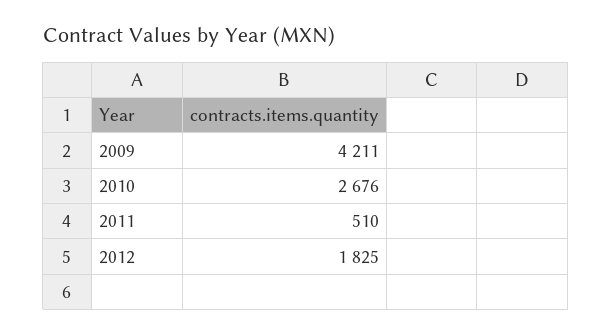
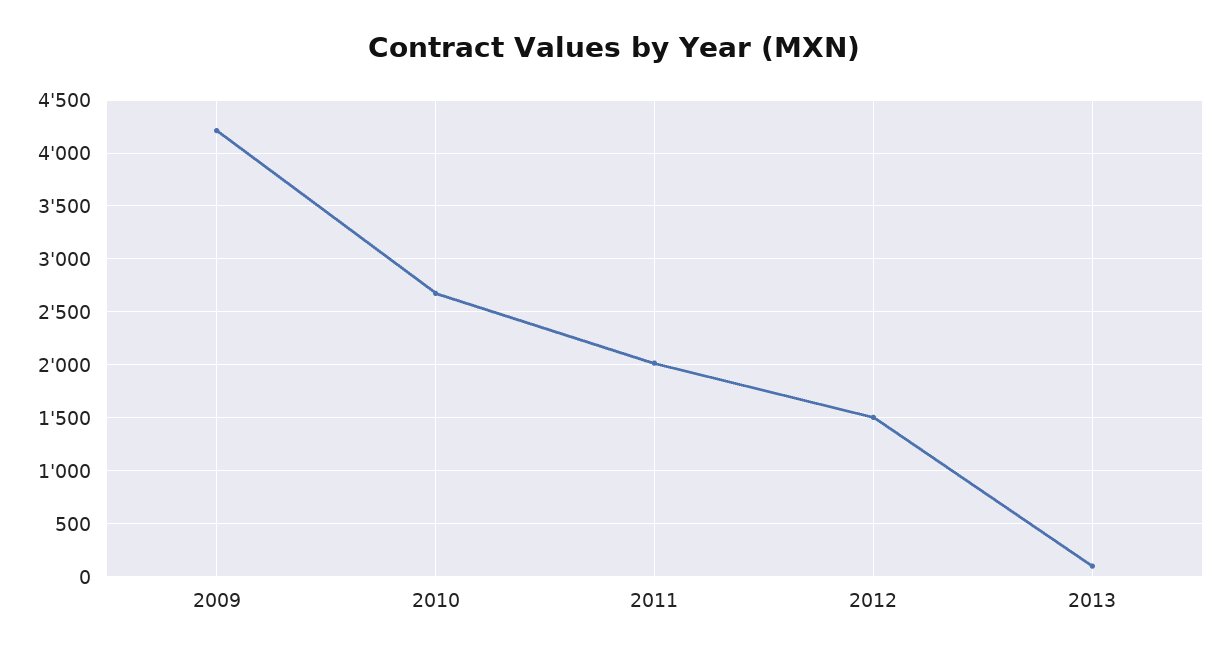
2011: 510 -> 2000
2012: 1825 -> 1500
2013: none -> 100

